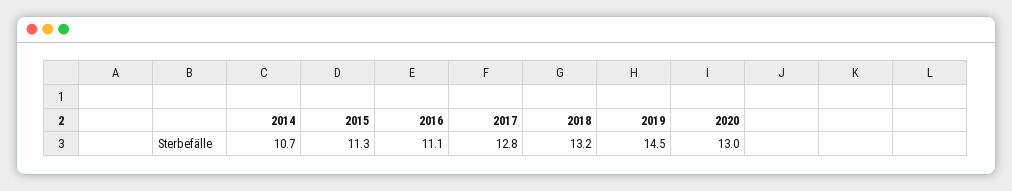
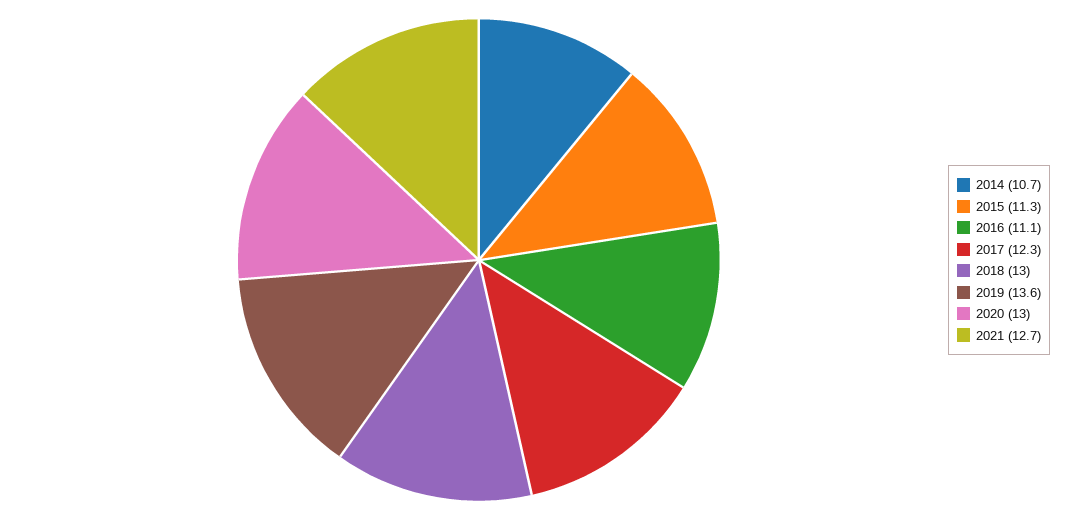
2017: 12.8 -> 12.3
2018: 13.2 -> 13
2019: 14.5 -> 13.6
2021: none -> 12.7

